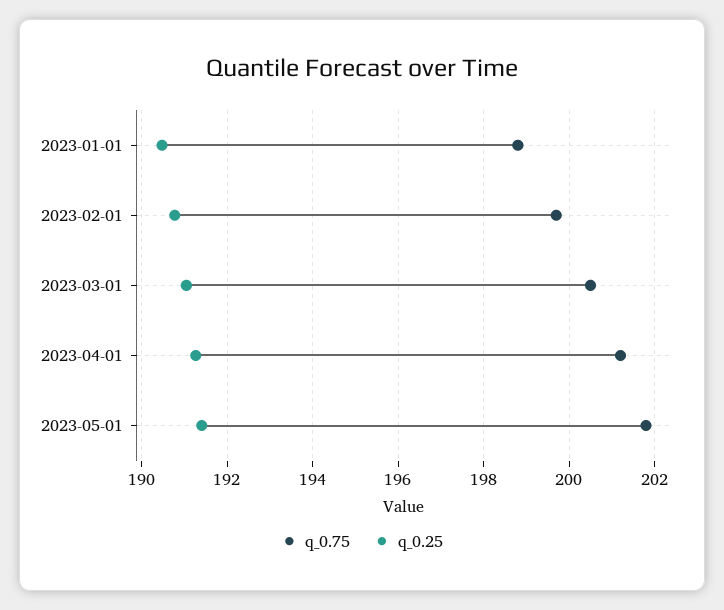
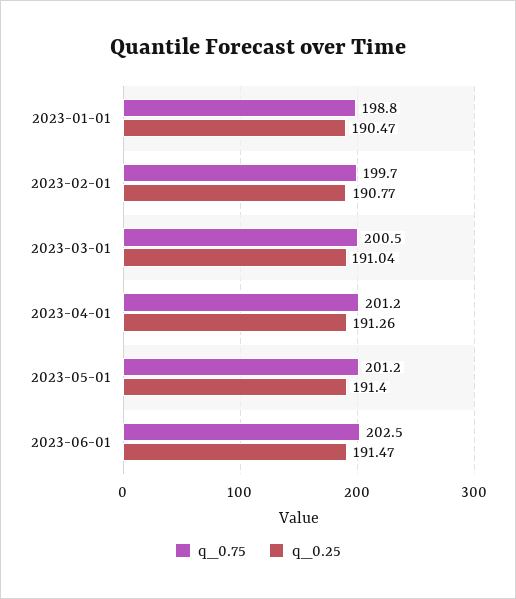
q_0.75, 2023-05-01: 201.8 -> 201.2
q_0.75, 2023-06-01: none -> 202.5
q_0.25, 2023-06-01: none -> 191.47

